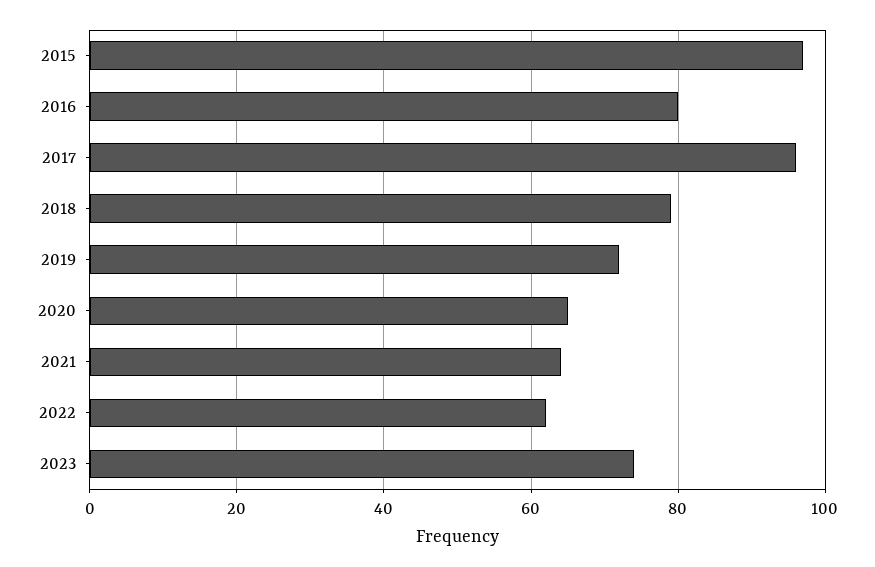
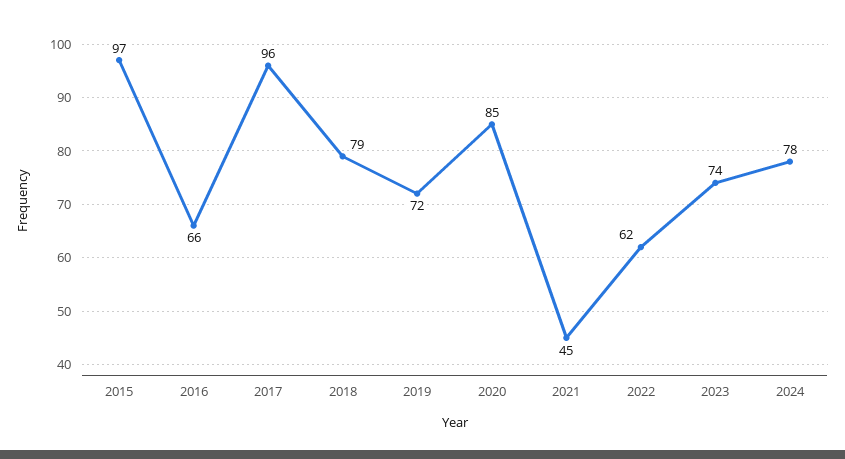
2016: 80 -> 66
2020: 65 -> 85
2021: 65 -> 45
2024: none -> 78

